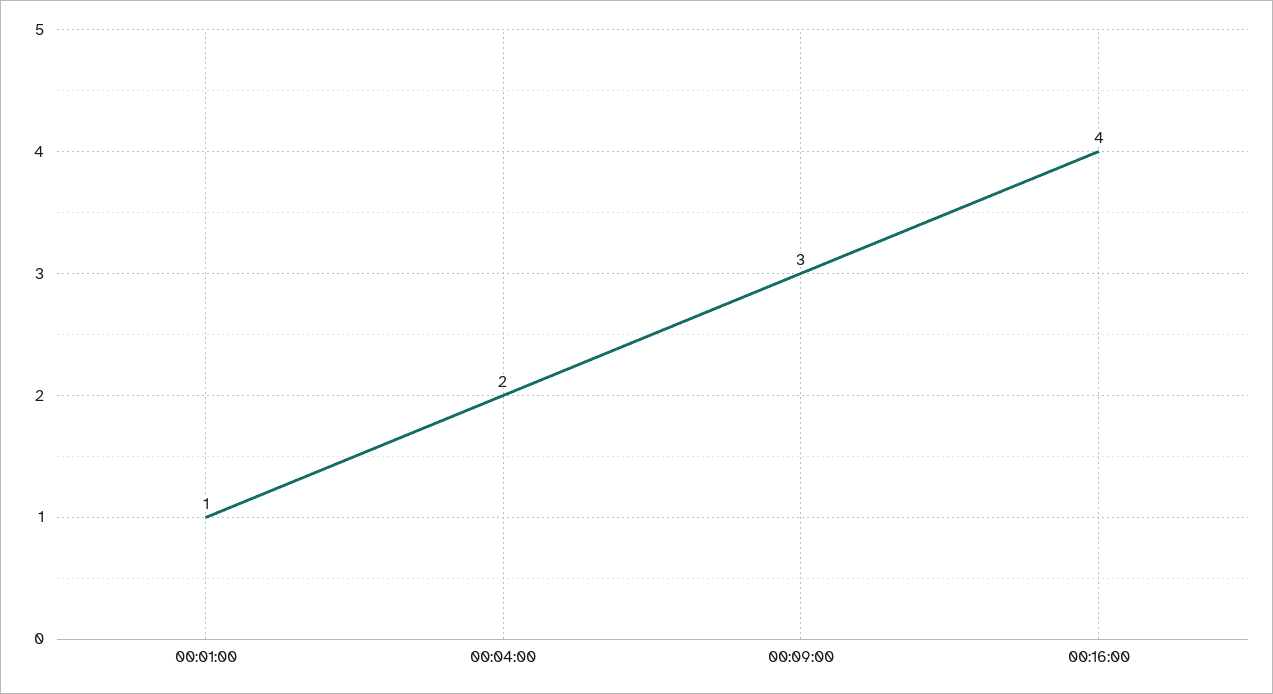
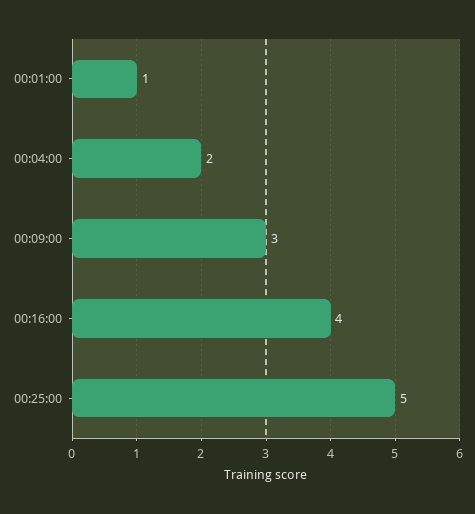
00:25:00: none -> 5

